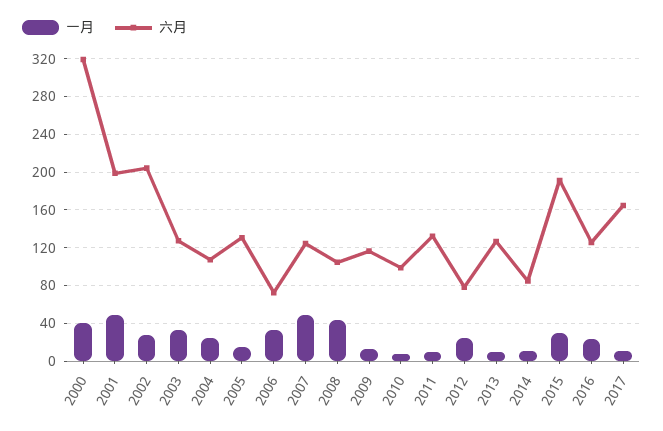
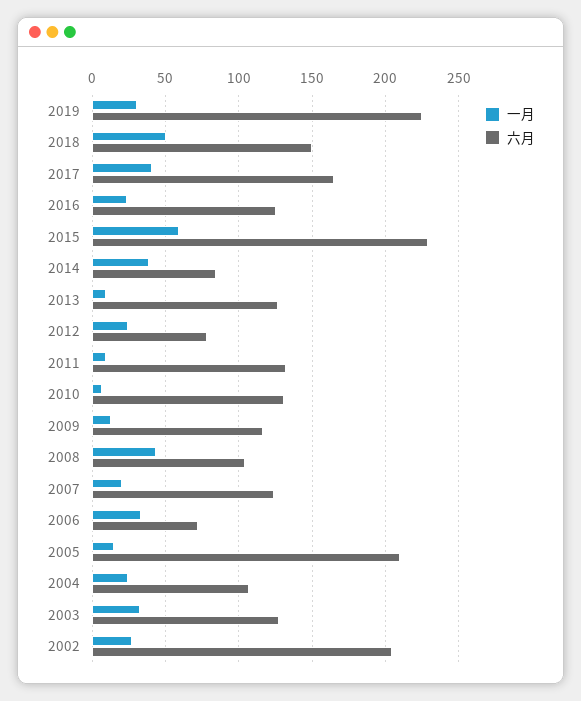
一月, 2000: 40 -> none
六月, 2000: 320 -> none
一月, 2001: 50 -> none
六月, 2001: 200 -> none
六月, 2005: 130 -> 210
一月, 2007: 50 -> 20
六月, 2010: 100 -> 130
一月, 2014: 10 -> 40
一月, 2015: 30 -> 60
六月, 2015: 190 -> 230
一月, 2017: 10 -> 40
一月, 2019: none -> 30
六月, 2019: none -> 225
一月, 2018: none -> 50
六月, 2018: none -> 150

